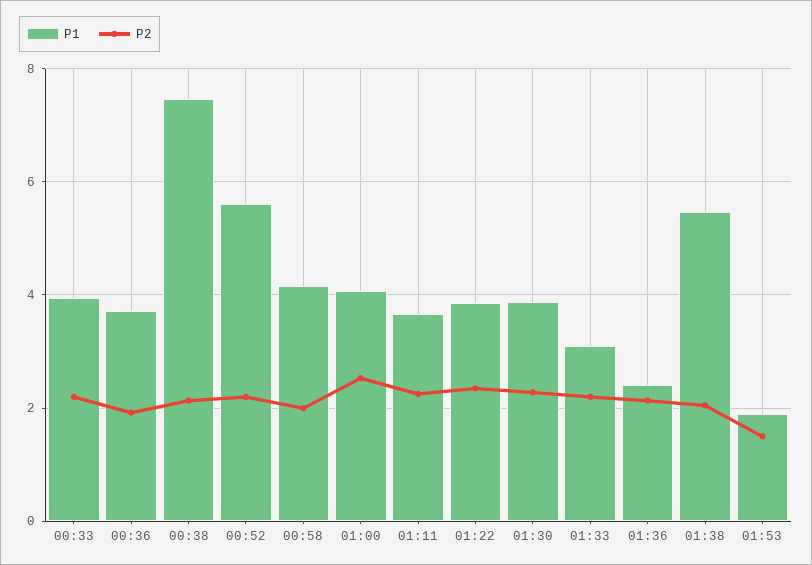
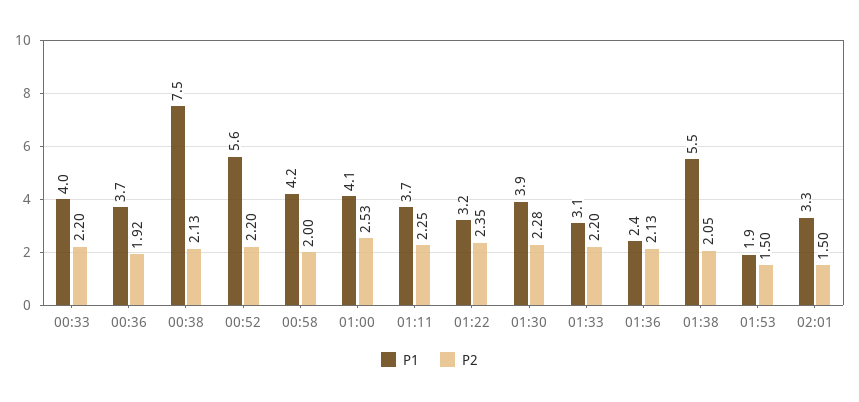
P1, 01:22: 3.8 -> 3.2
P1, 02:01: none -> 3.3
P2, 02:01: none -> 1.5

